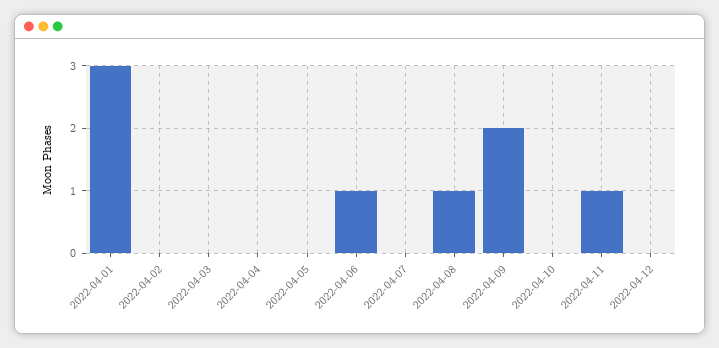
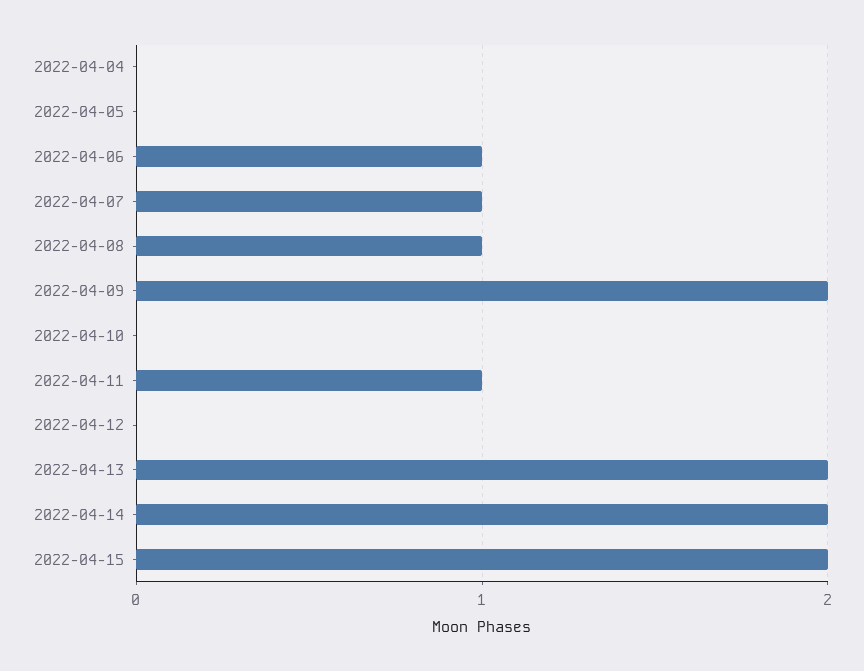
2022-04-01: 3 -> none
2022-04-02: 0 -> none
2022-04-03: 0 -> none
2022-04-07: 0 -> 1
2022-04-13: none -> 2
2022-04-14: none -> 2
2022-04-15: none -> 2

